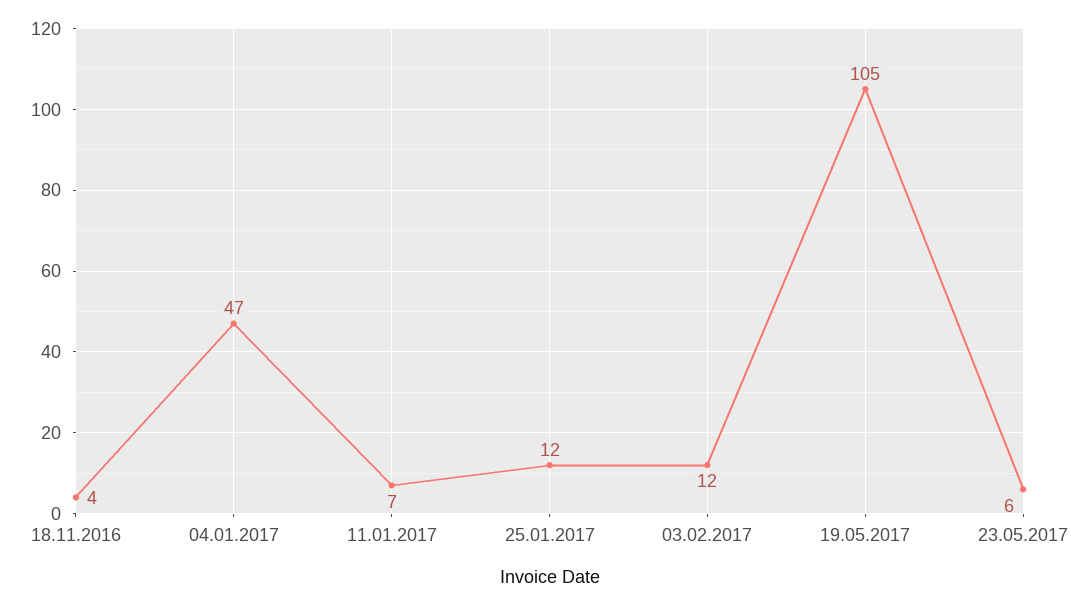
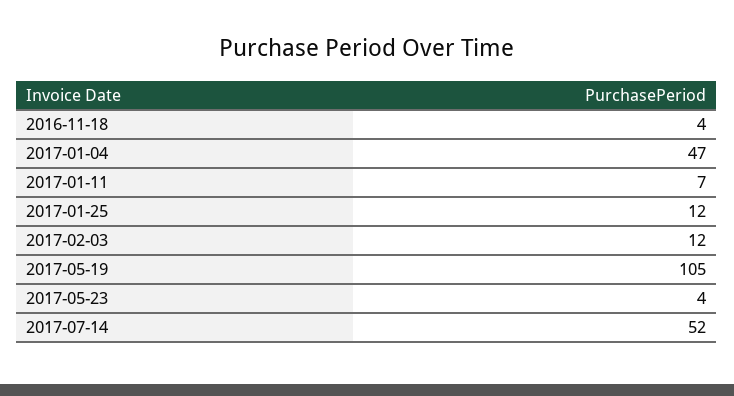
23.05.2017: 6 -> 4
2017-07-14: none -> 52

